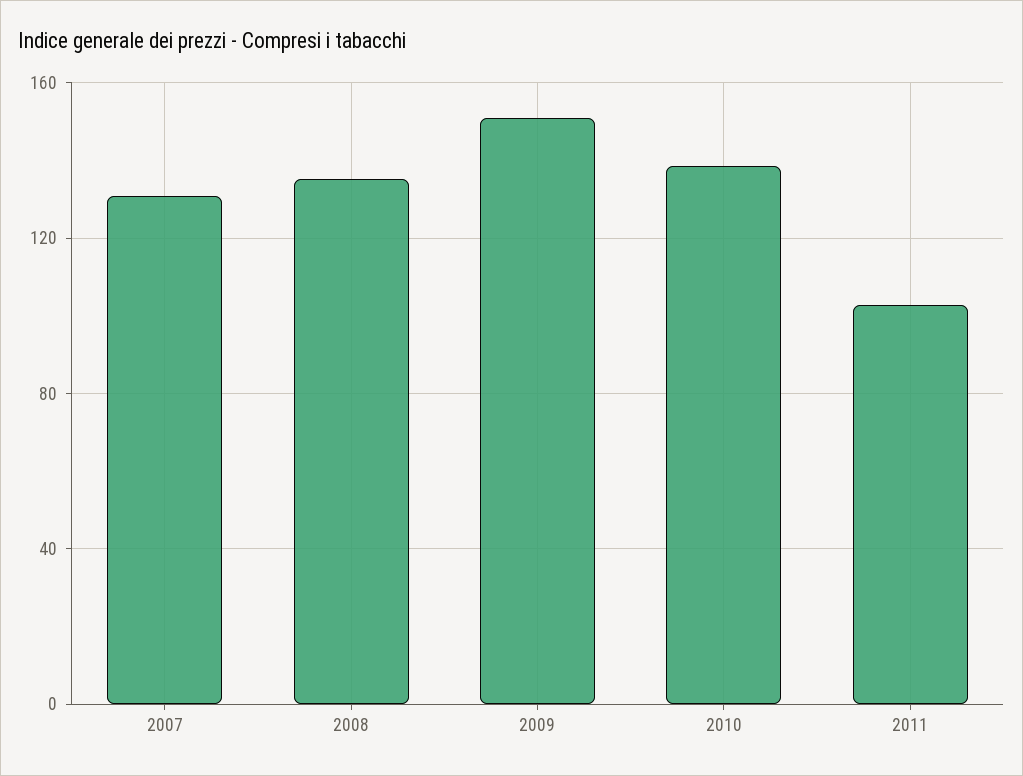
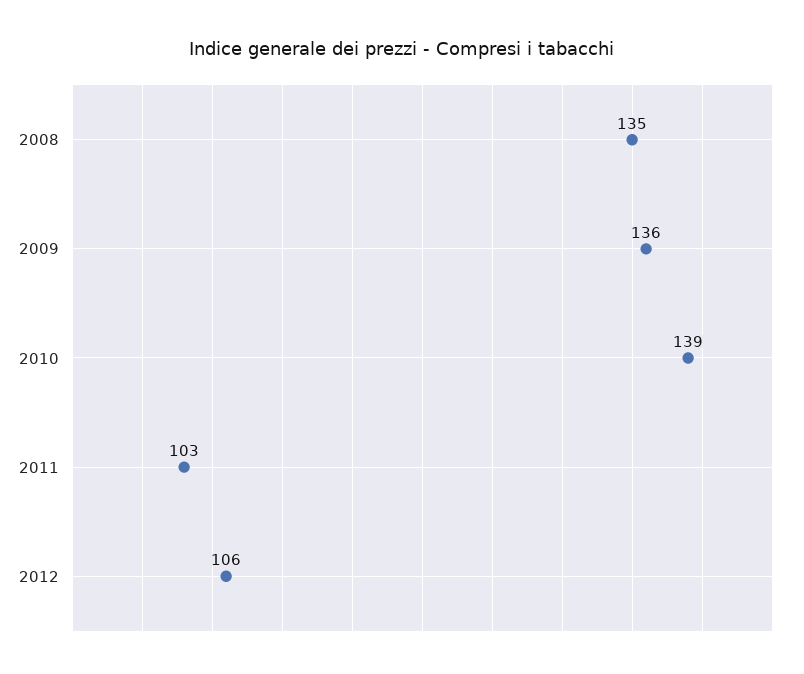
2007: 130 -> none
2009: 150 -> 136
2012: none -> 106

